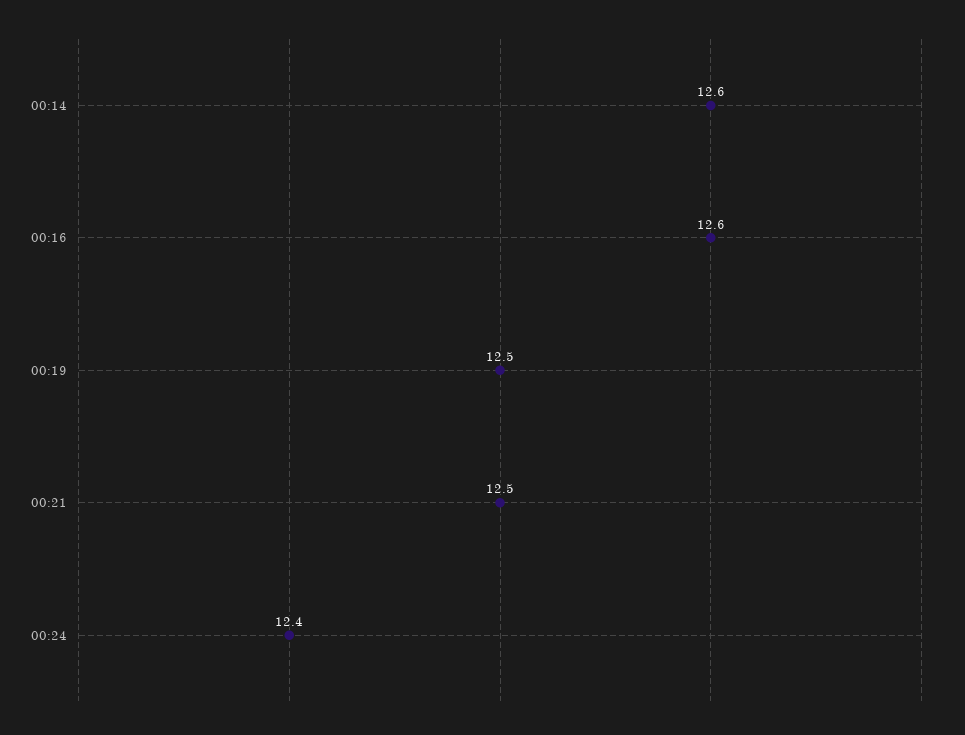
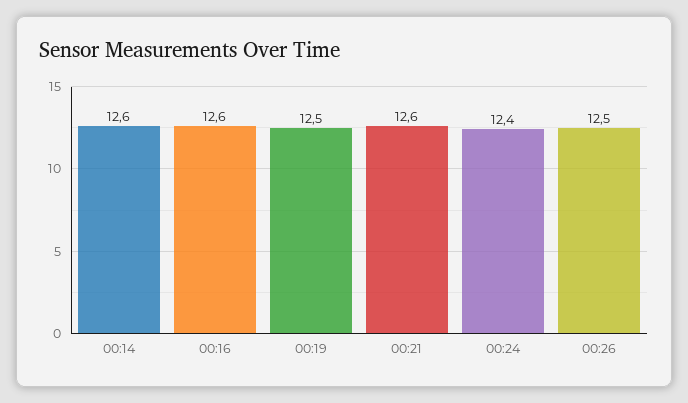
00:21: 12.5 -> 12.6
00:26: none -> 12.5

